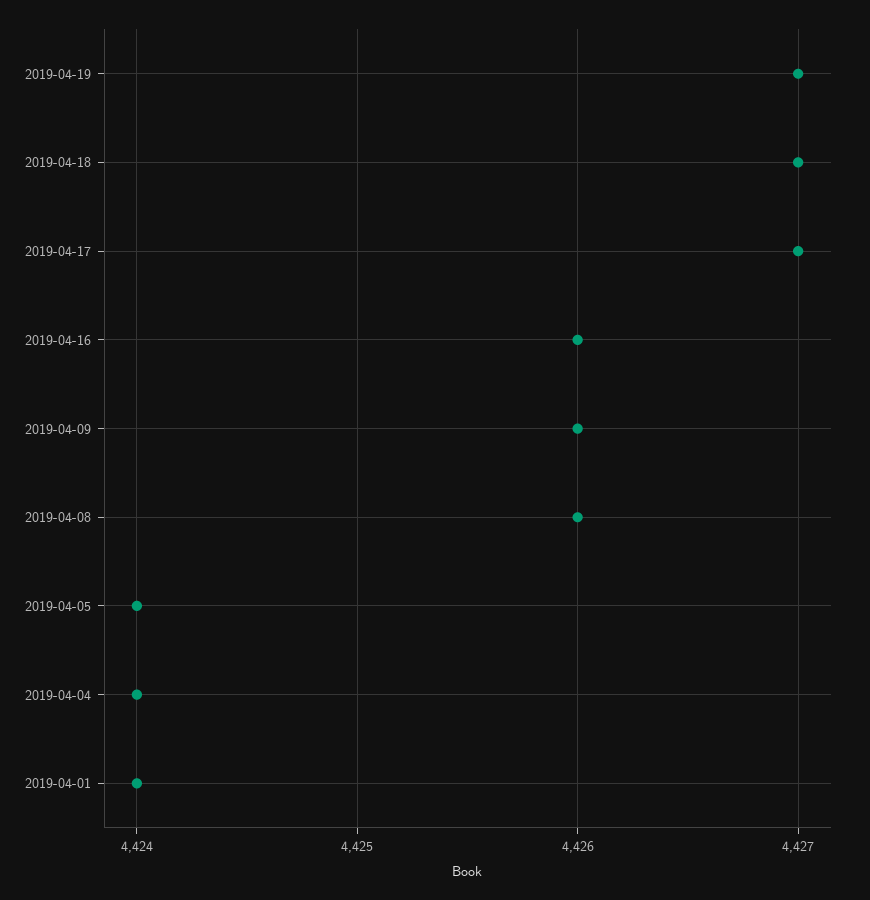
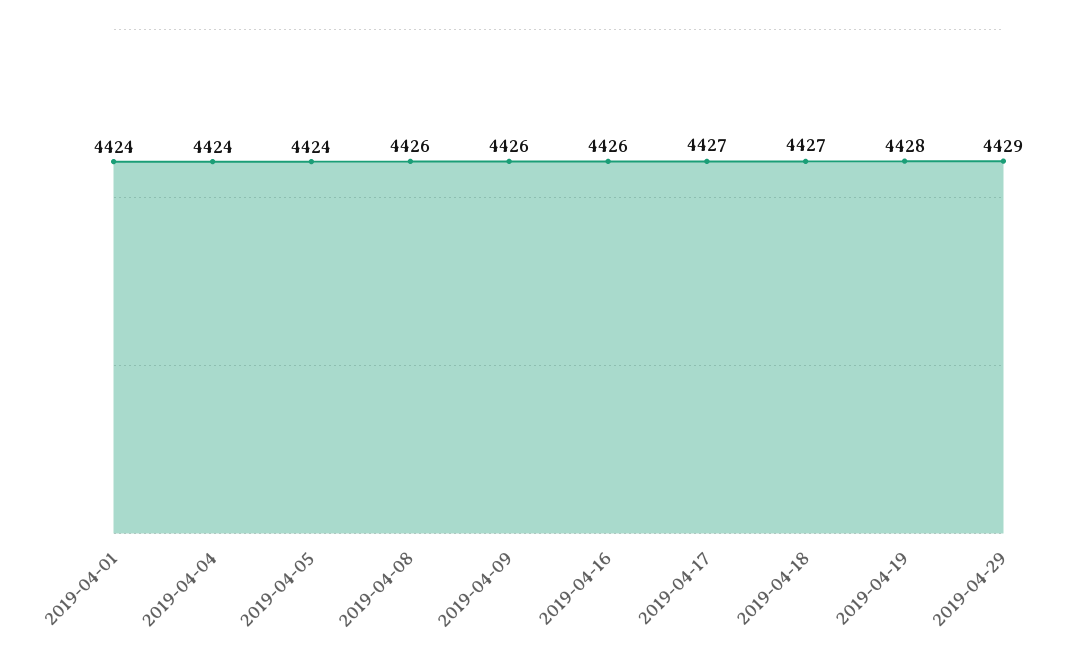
2019-04-19: 4427 -> 4428
2019-04-29: none -> 4429

